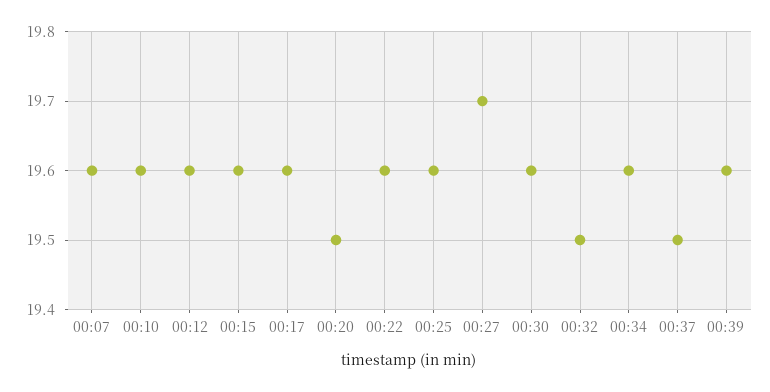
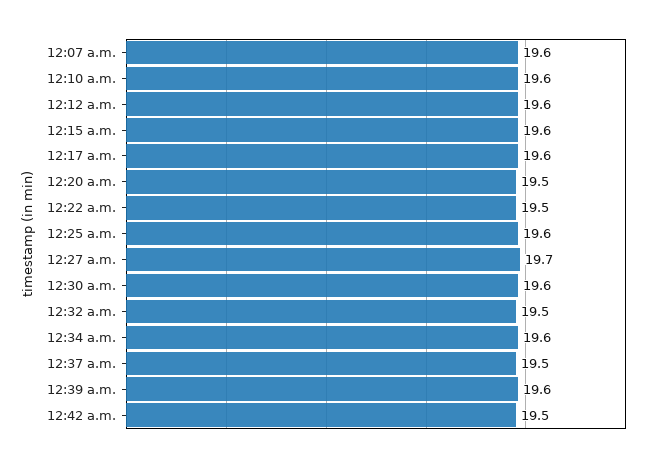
00:22: 19.6 -> 19.5
12:42 a.m.: none -> 19.5

